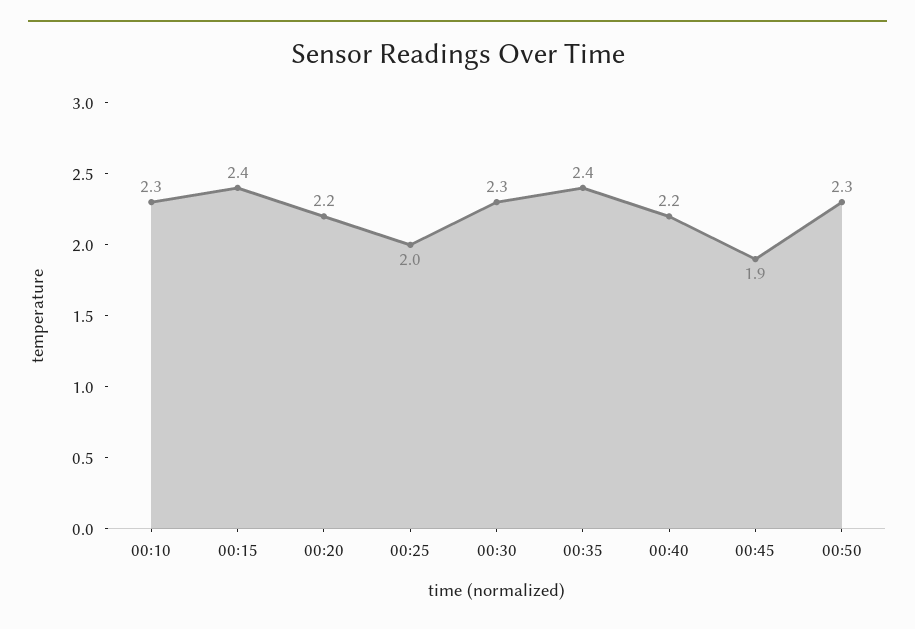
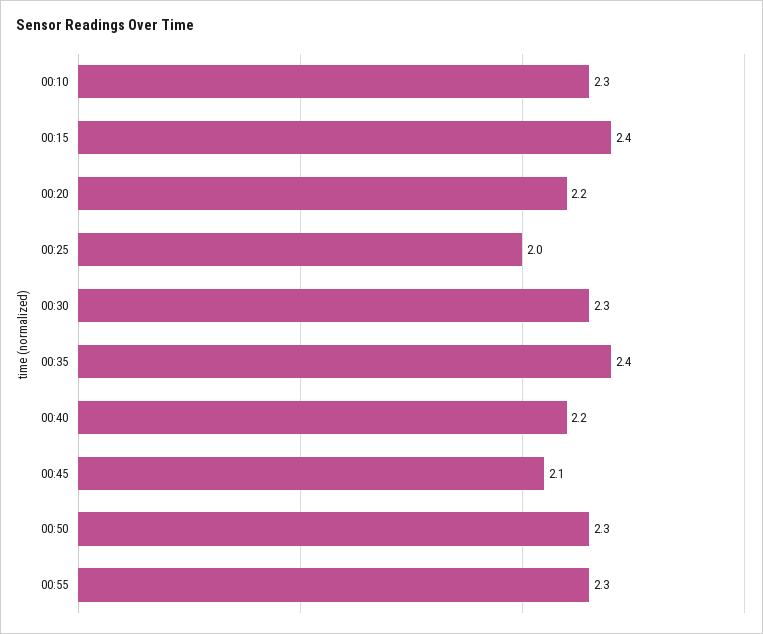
00:45: 1.9 -> 2.1
00:55: none -> 2.3

